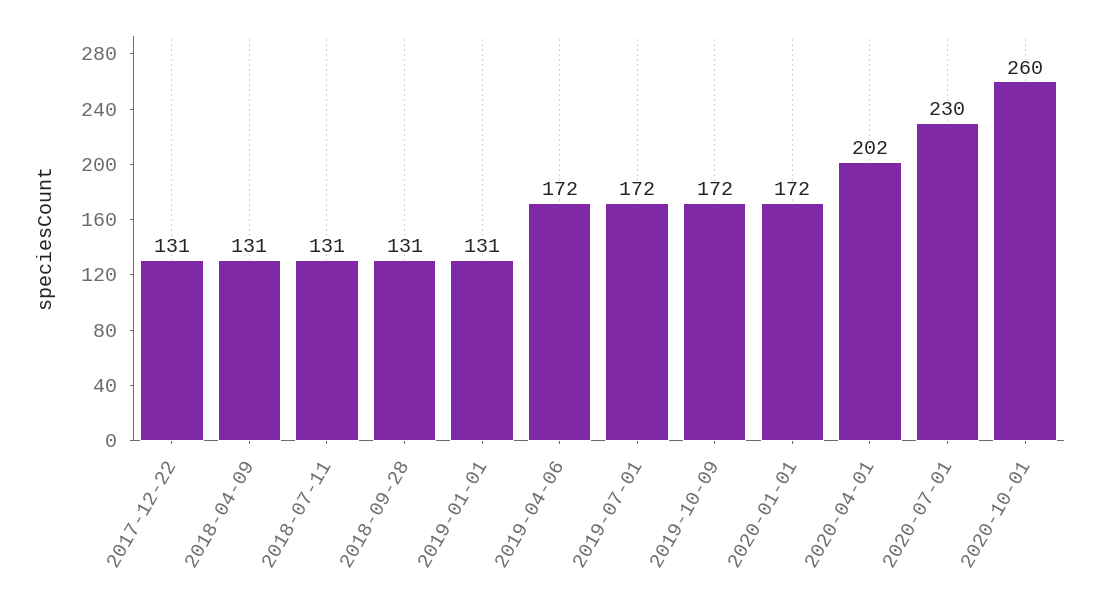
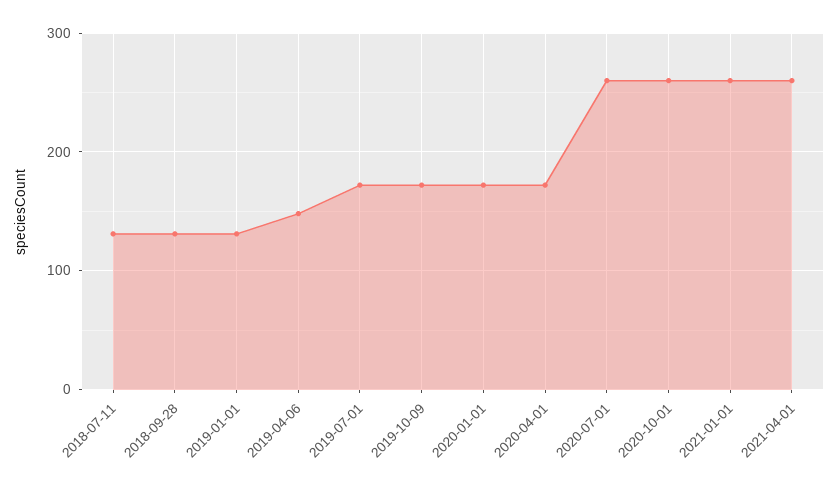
2017-12-22: 131 -> none
2018-04-09: 131 -> none
2019-04-06: 172 -> 150
2020-04-01: 202 -> 170
2020-07-01: 230 -> 260
2021-01-01: none -> 260
2021-04-01: none -> 260

